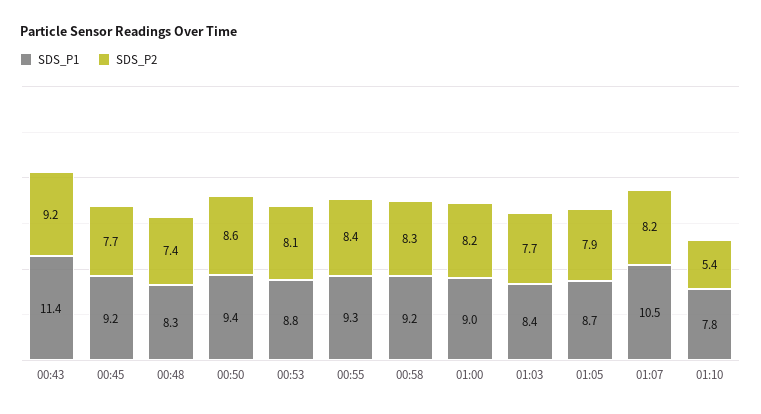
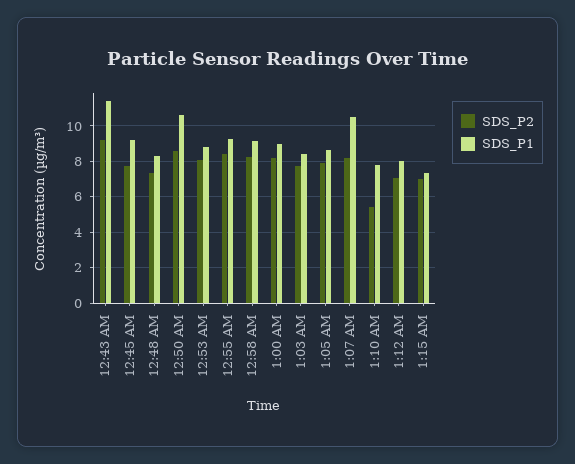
SDS_P1, 00:50: 9.4 -> 10.5
SDS_P2, 1:12 AM: none -> 7
SDS_P1, 1:12 AM: none -> 8
SDS_P2, 1:15 AM: none -> 7
SDS_P1, 1:15 AM: none -> 7.5

